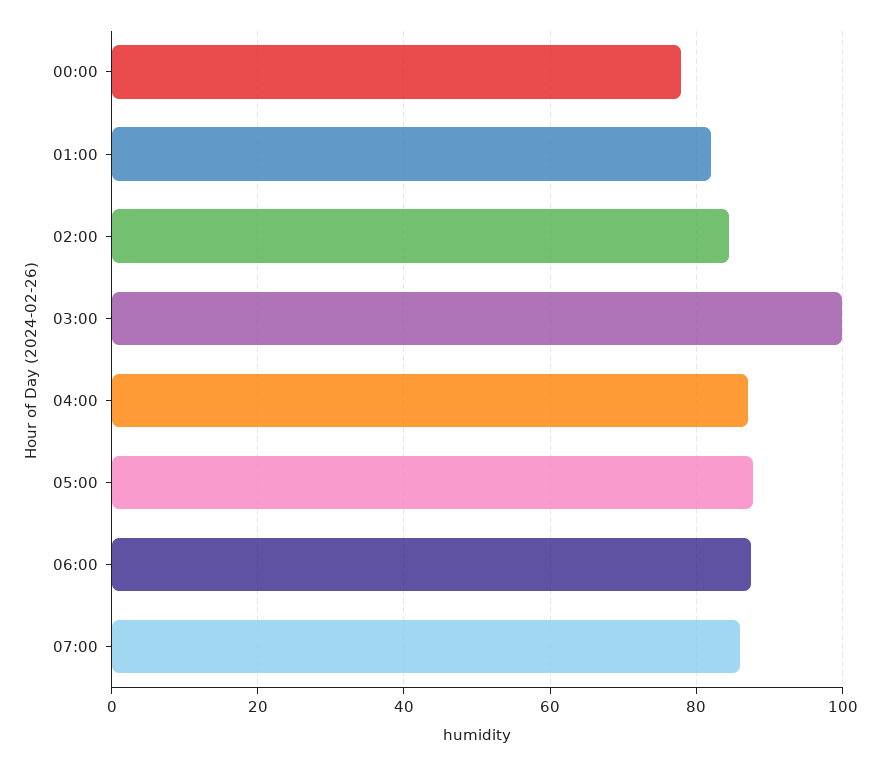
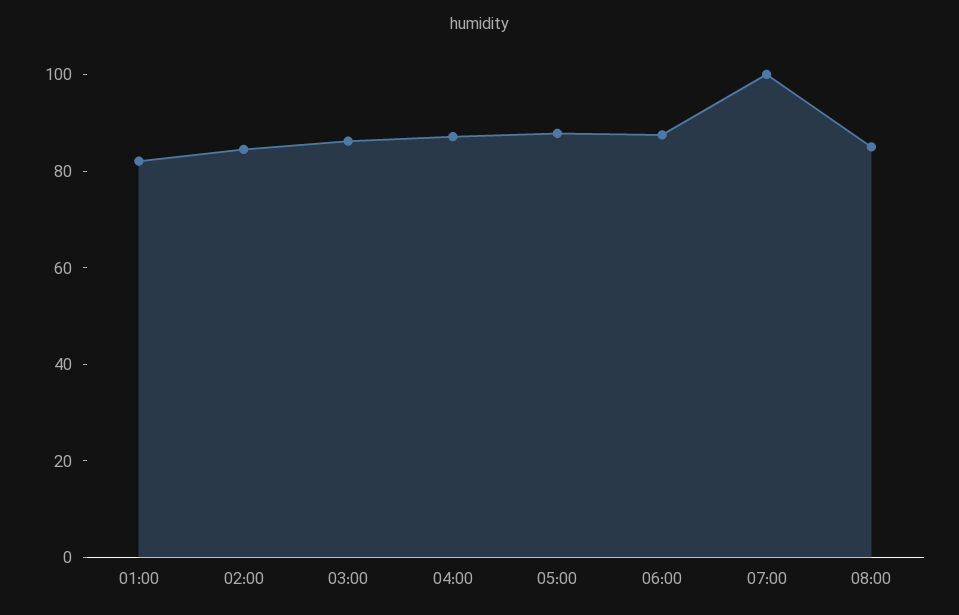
00:00: 78 -> none
03:00: 100 -> 85
07:00: 86 -> 100
08:00: none -> 85

